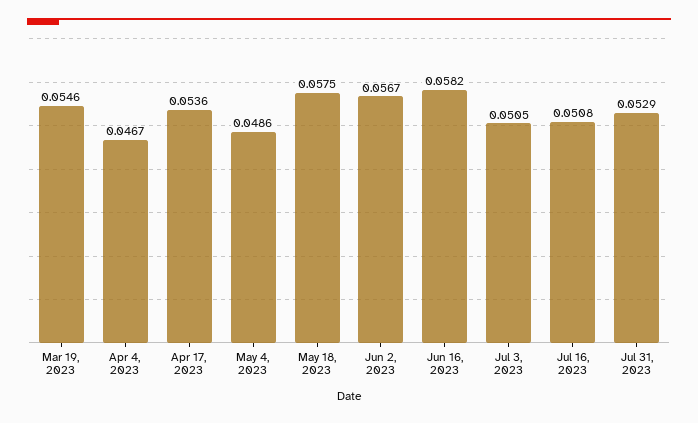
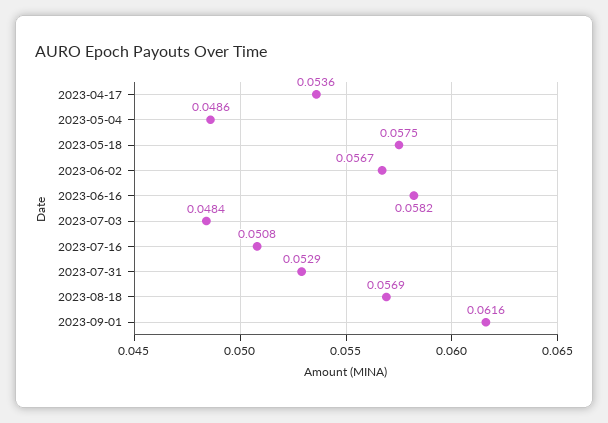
Mar 19, 2023: 0.0546 -> none
Apr 4, 2023: 0.0467 -> none
Jul 3, 2023: 0.0505 -> 0.0484
2023-08-18: none -> 0.0569
2023-09-01: none -> 0.0616

